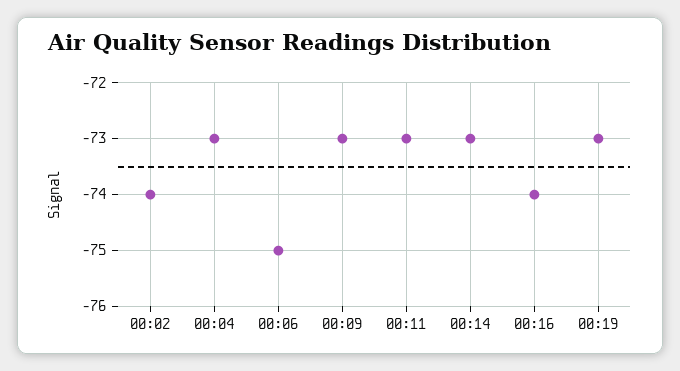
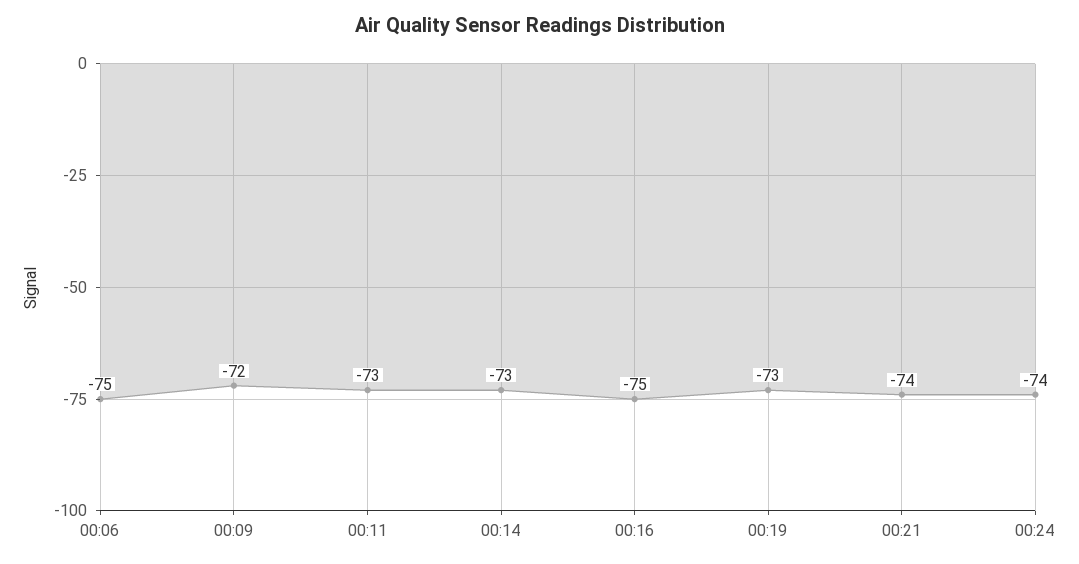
00:02: -74 -> none
00:04: -73 -> none
00:09: -73 -> -72
00:16: -74 -> -75
00:21: none -> -74
00:24: none -> -74

